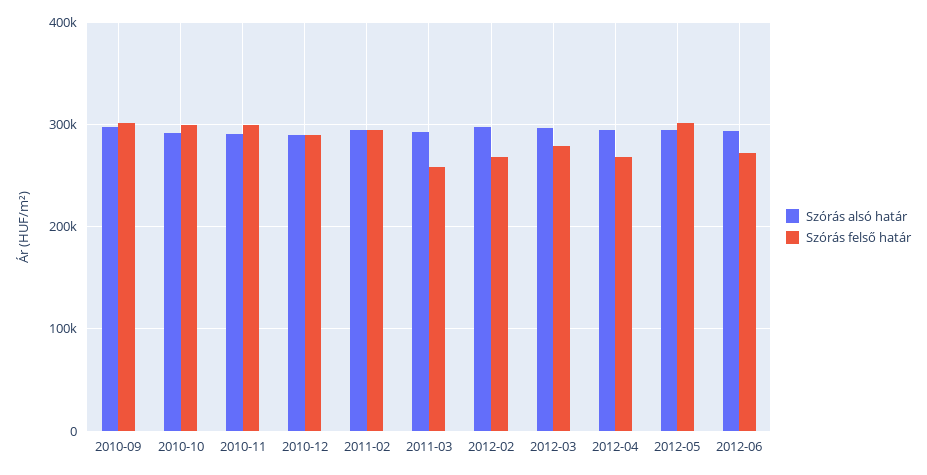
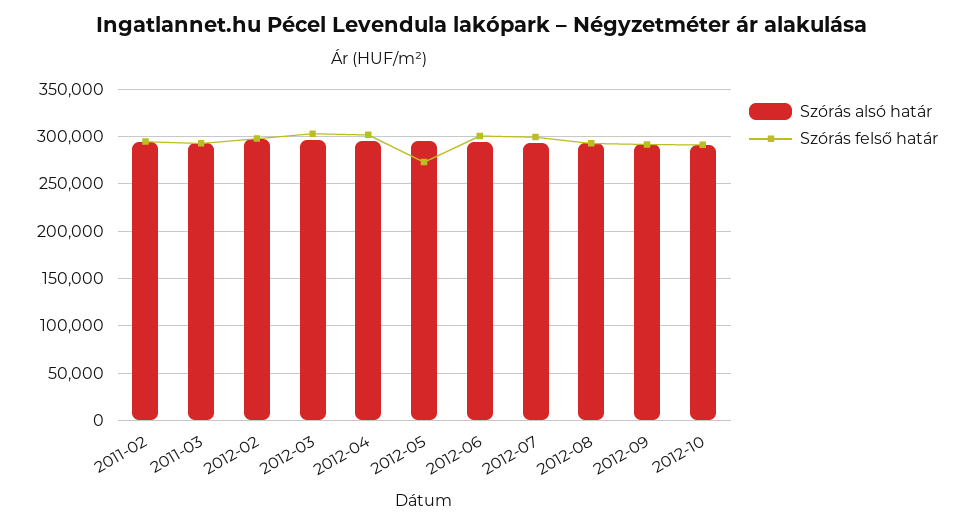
Szórás alsó határ, 2010-09: 300000 -> none
Szórás felső határ, 2010-09: 300000 -> none
Szórás alsó határ, 2010-10: 290000 -> none
Szórás felső határ, 2010-10: 300000 -> none
Szórás alsó határ, 2010-11: 290000 -> none
Szórás felső határ, 2010-11: 300000 -> none
Szórás alsó határ, 2010-12: 290000 -> none
Szórás felső határ, 2010-12: 290000 -> none
Szórás felső határ, 2011-03: 260000 -> 290000
Szórás felső határ, 2012-02: 270000 -> 300000
Szórás felső határ, 2012-03: 280000 -> 300000
Szórás felső határ, 2012-04: 270000 -> 300000
Szórás felső határ, 2012-05: 300000 -> 270000
Szórás felső határ, 2012-06: 270000 -> 300000
Szórás alsó határ, 2012-07: none -> 290000
Szórás felső határ, 2012-07: none -> 300000
Szórás alsó határ, 2012-08: none -> 290000
Szórás felső határ, 2012-08: none -> 290000
Szórás alsó határ, 2012-09: none -> 290000
Szórás felső határ, 2012-09: none -> 290000
Szórás alsó határ, 2012-10: none -> 290000
Szórás felső határ, 2012-10: none -> 290000

